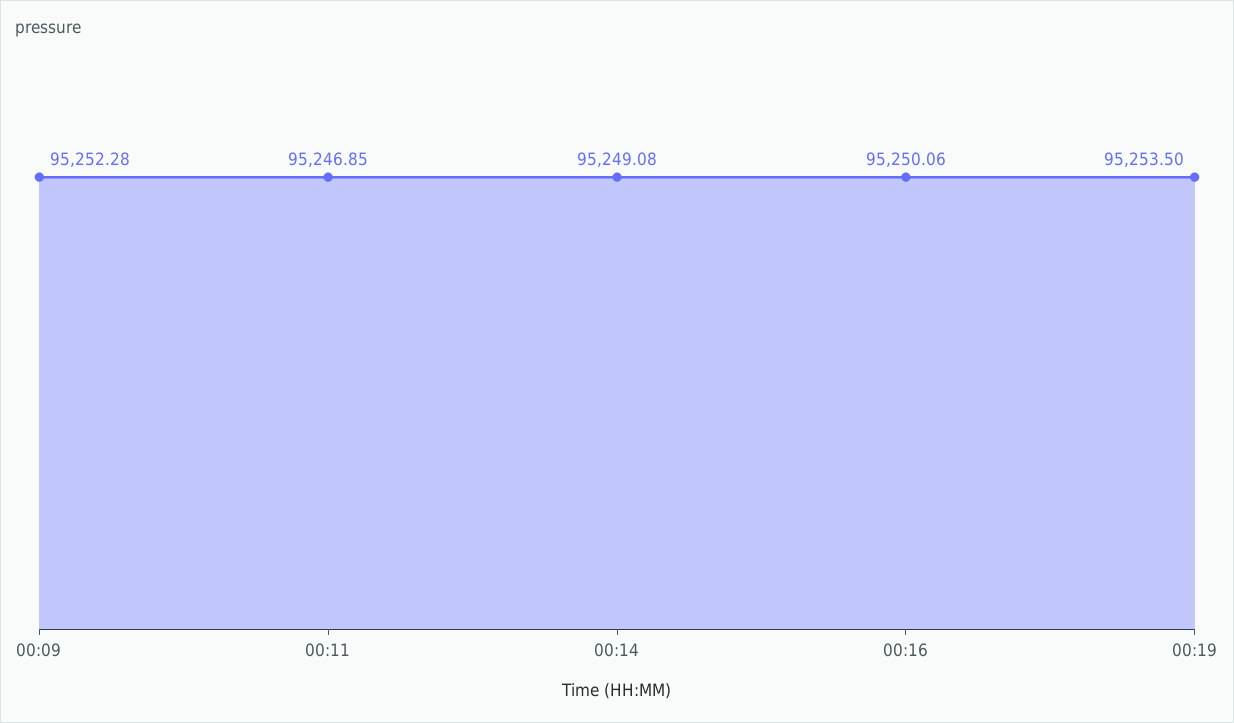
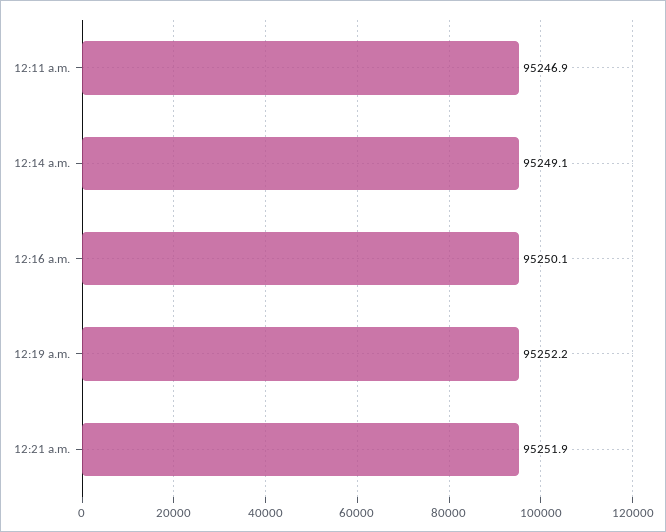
00:09: 95252.28 -> none
00:19: 95253.5 -> 95252.2
12:21 a.m.: none -> 95251.9

